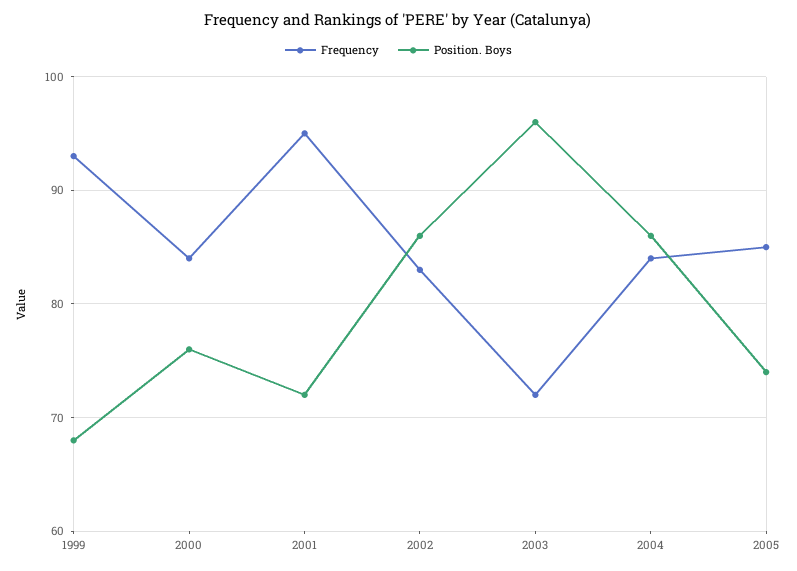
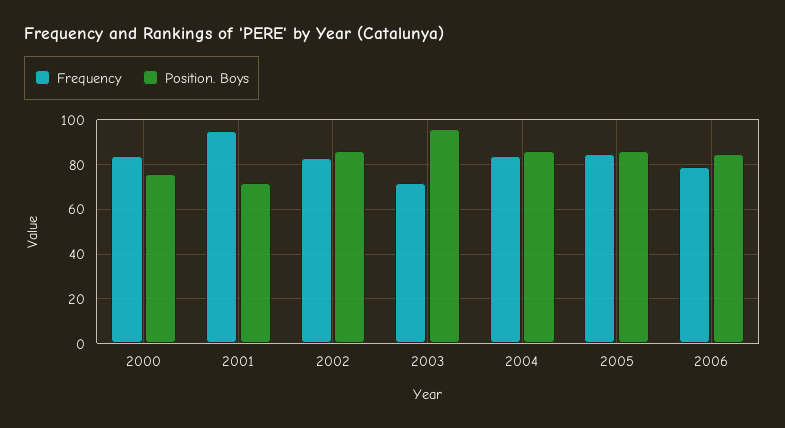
Frequency, 1999: 93 -> none
Position. Boys, 1999: 68 -> none
Position. Boys, 2005: 74 -> 85
Frequency, 2006: none -> 80
Position. Boys, 2006: none -> 85

